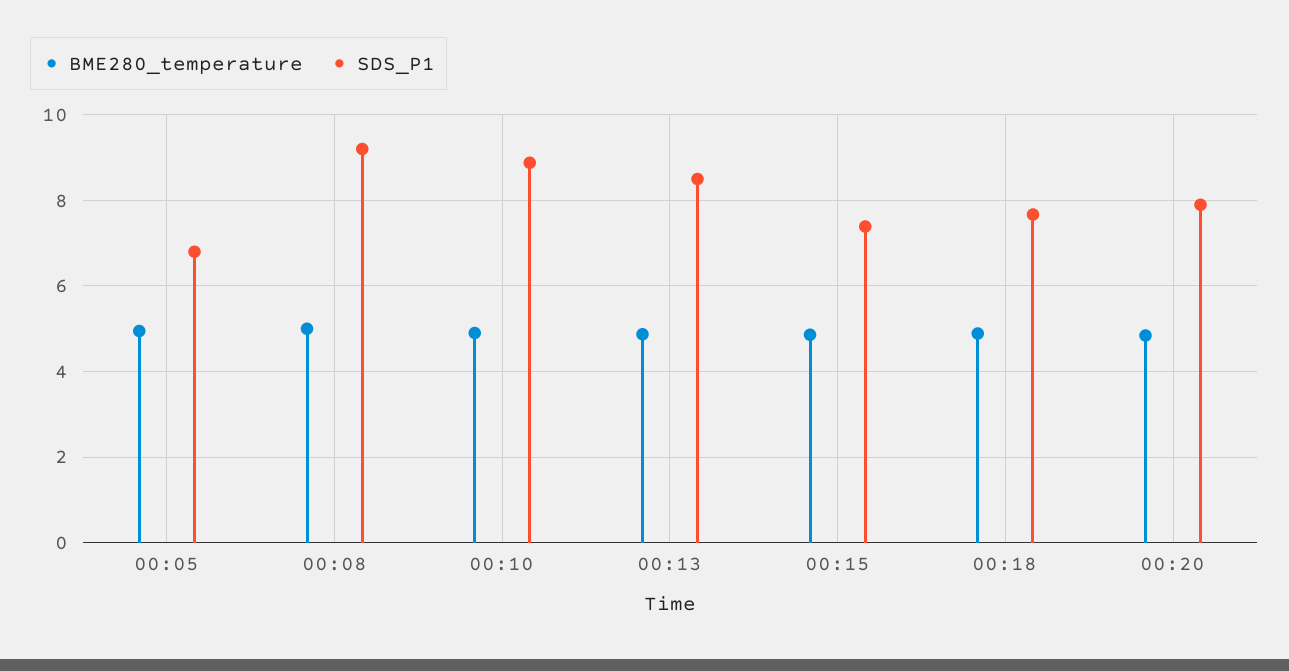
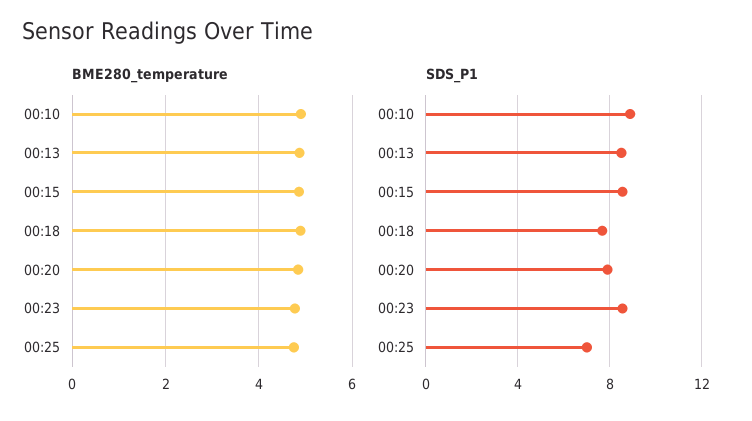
BME280_temperature, 00:05: 5 -> none
SDS_P1, 00:05: 6.8 -> none
BME280_temperature, 00:08: 5 -> none
SDS_P1, 00:08: 9.2 -> none
SDS_P1, 00:15: 7.4 -> 8.5
BME280_temperature, 00:23: none -> 4.8
BME280_temperature, 00:25: none -> 4.8
SDS_P1, 00:23: none -> 8.5
SDS_P1, 00:25: none -> 7

